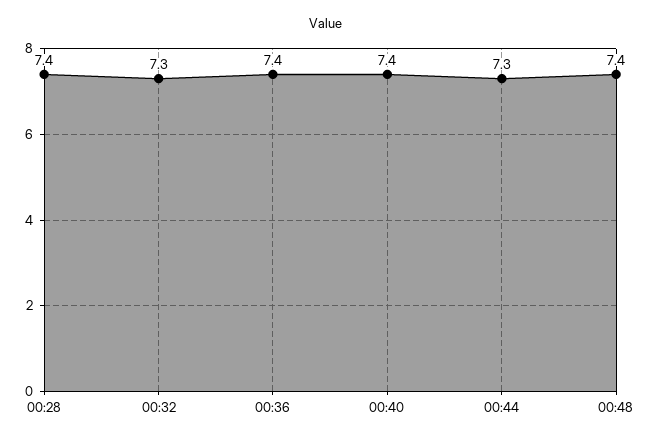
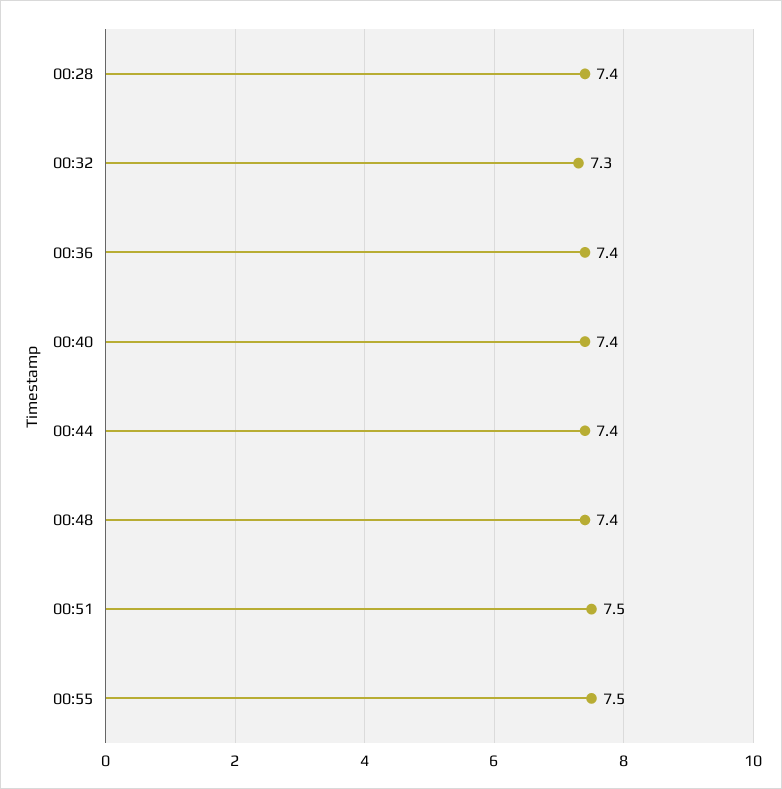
00:44: 7.3 -> 7.4
00:51: none -> 7.5
00:55: none -> 7.5

